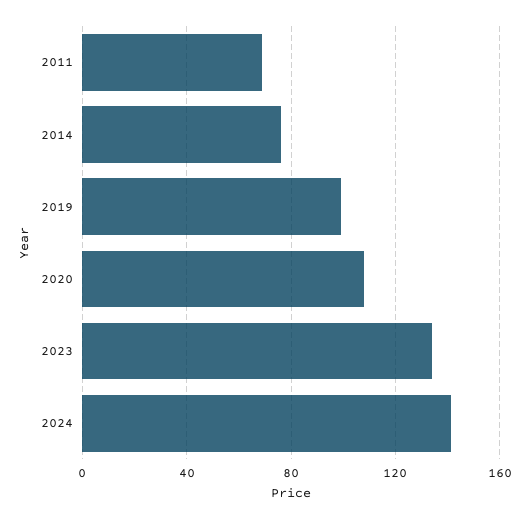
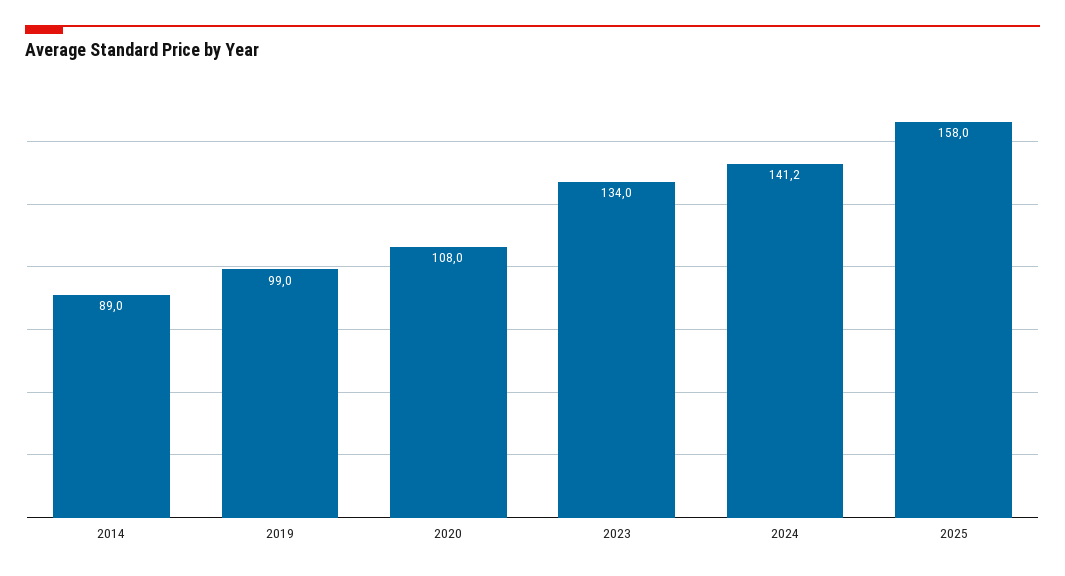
2011: 70 -> none
2014: 75 -> 89
2025: none -> 158

